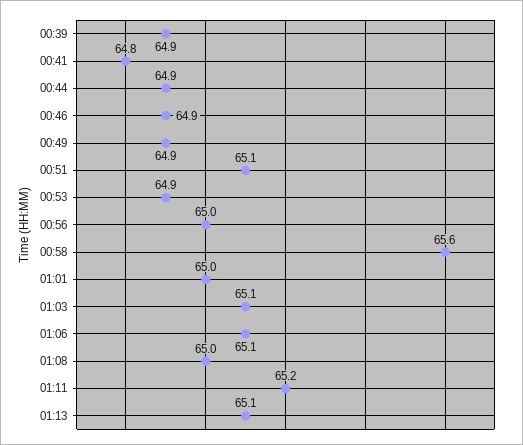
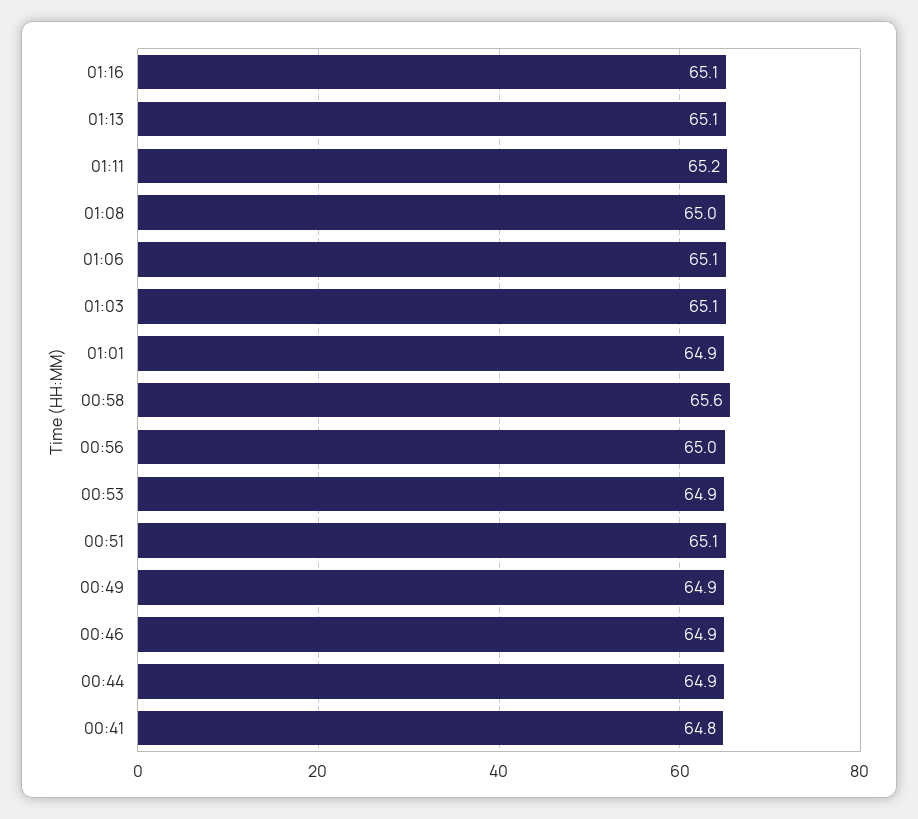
00:39: 64.9 -> none
01:01: 65 -> 64.9
01:16: none -> 65.1

